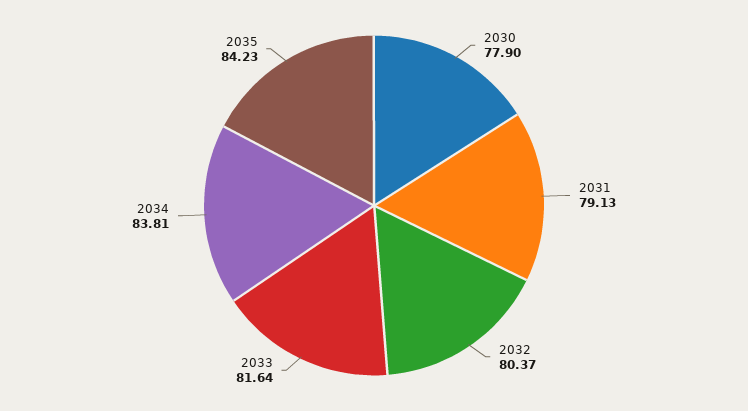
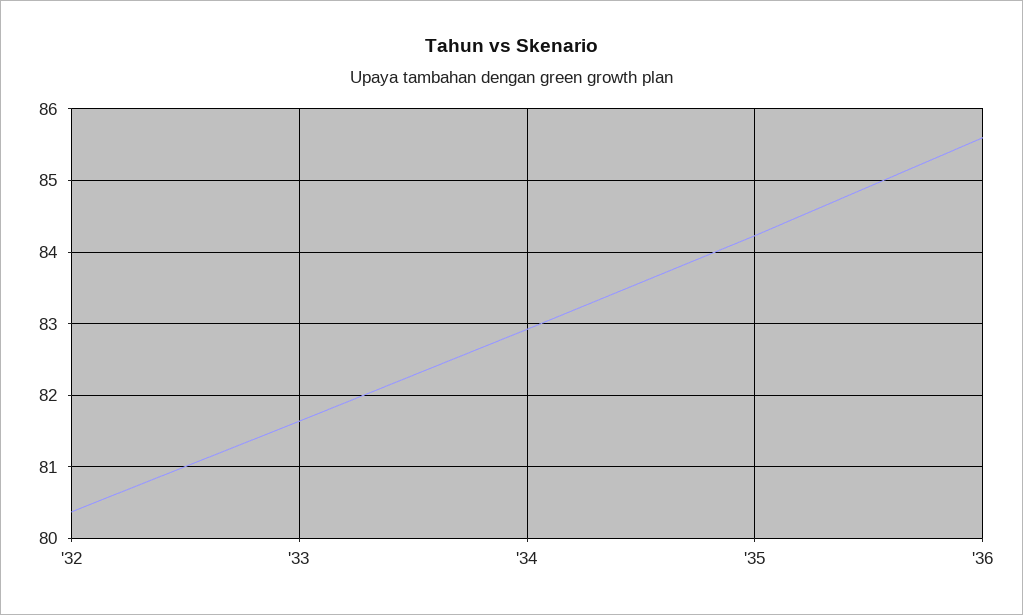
2030: 77.9 -> none
2031: 79.13 -> none
2034: 83.81 -> 82.9
'36: none -> 85.6

